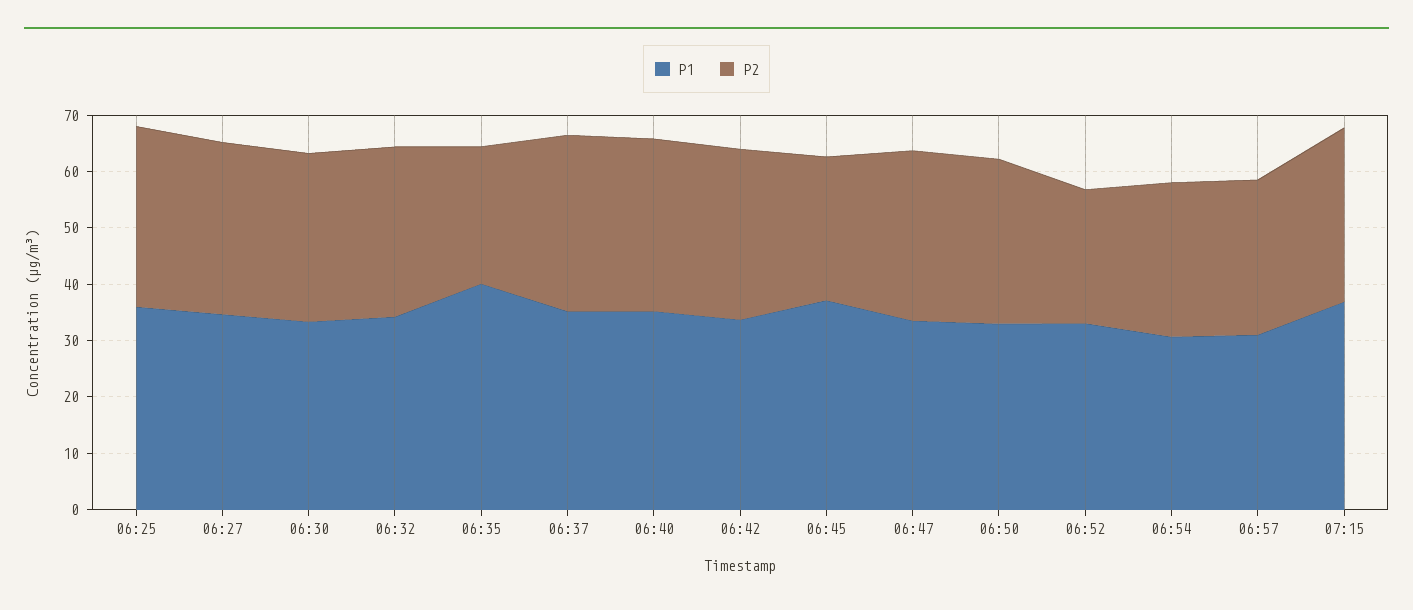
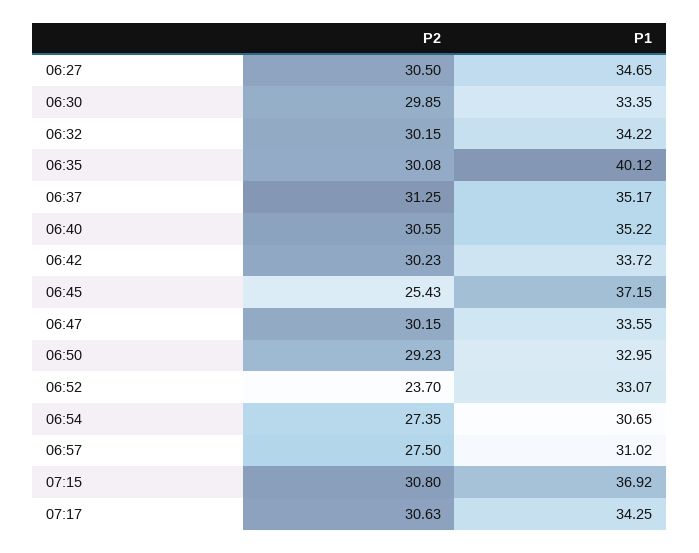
P1, 06:25: 36 -> none
P2, 06:25: 32 -> none
P2, 06:35: 24 -> 30.08
P2, 07:17: none -> 30.63
P1, 07:17: none -> 34.25

